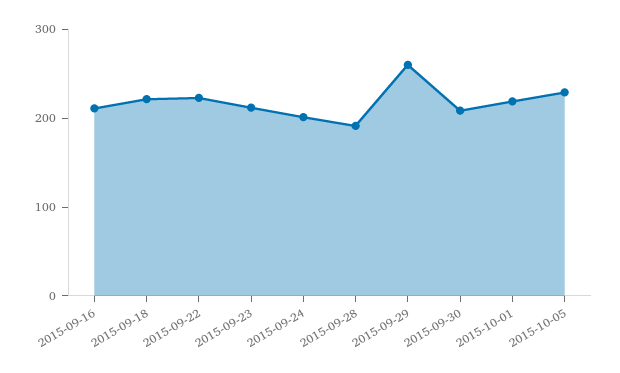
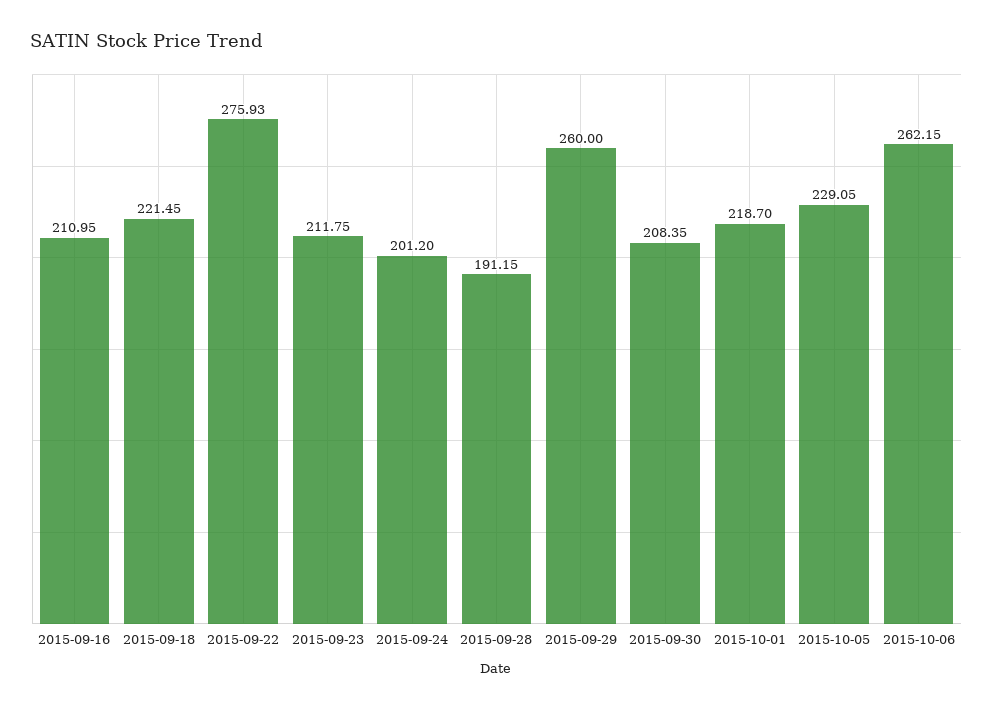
2015-09-22: 220 -> 275.93
2015-10-06: none -> 262.15

